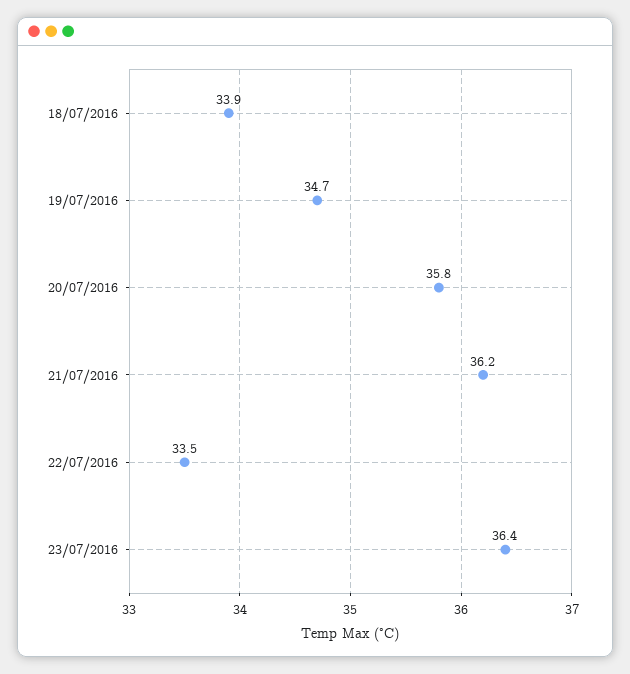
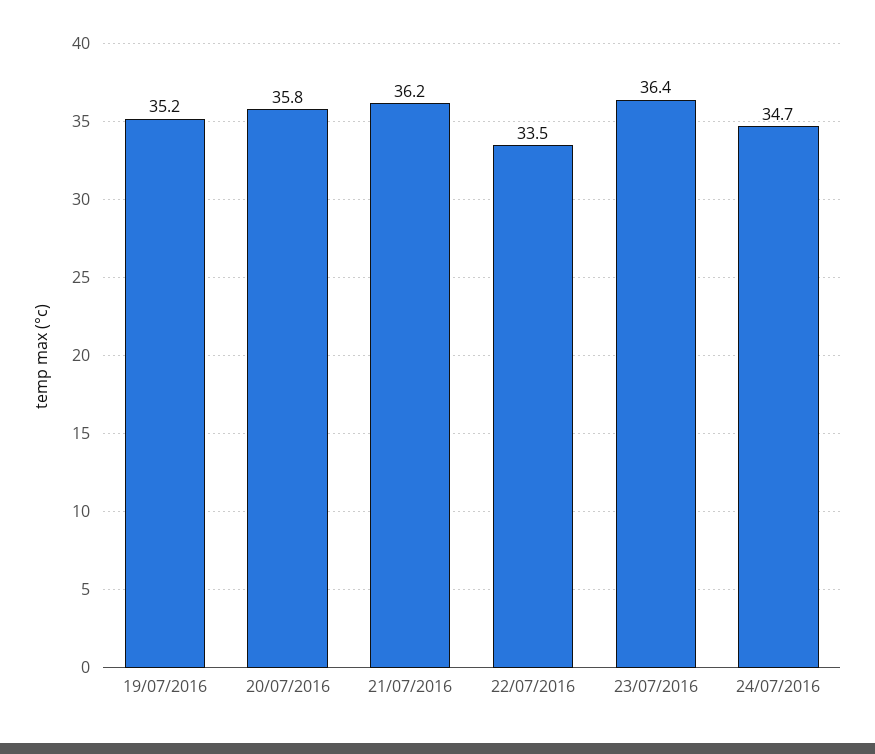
18/07/2016: 33.9 -> none
19/07/2016: 34.7 -> 35.2
24/07/2016: none -> 34.7

